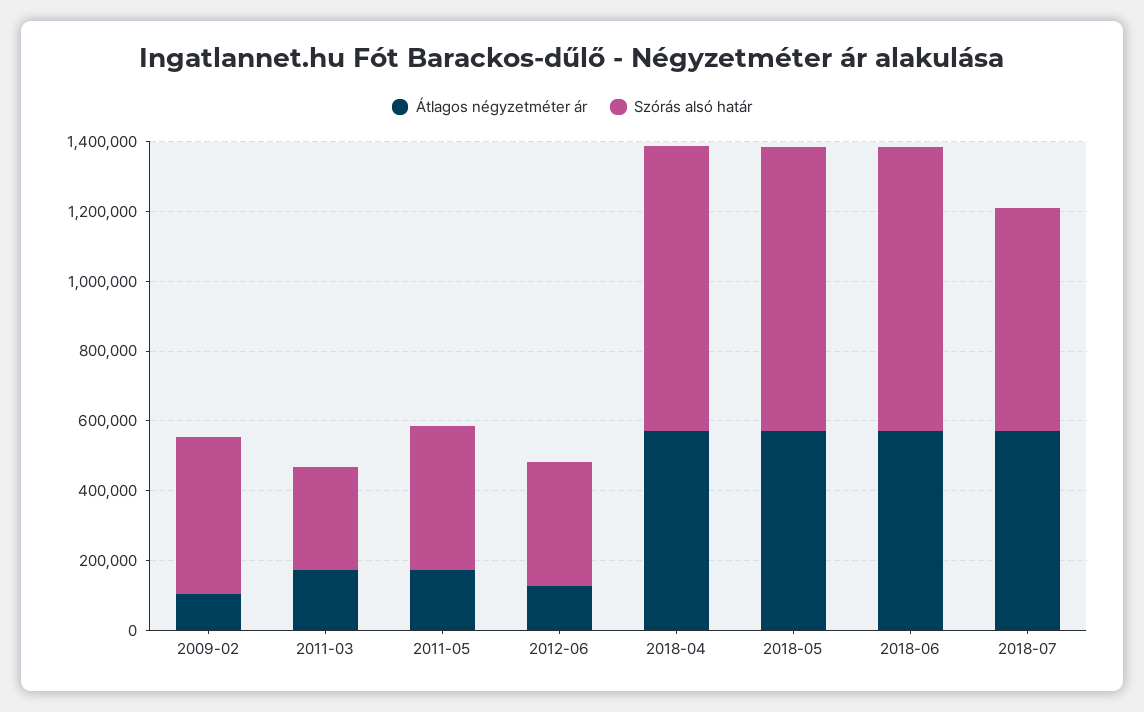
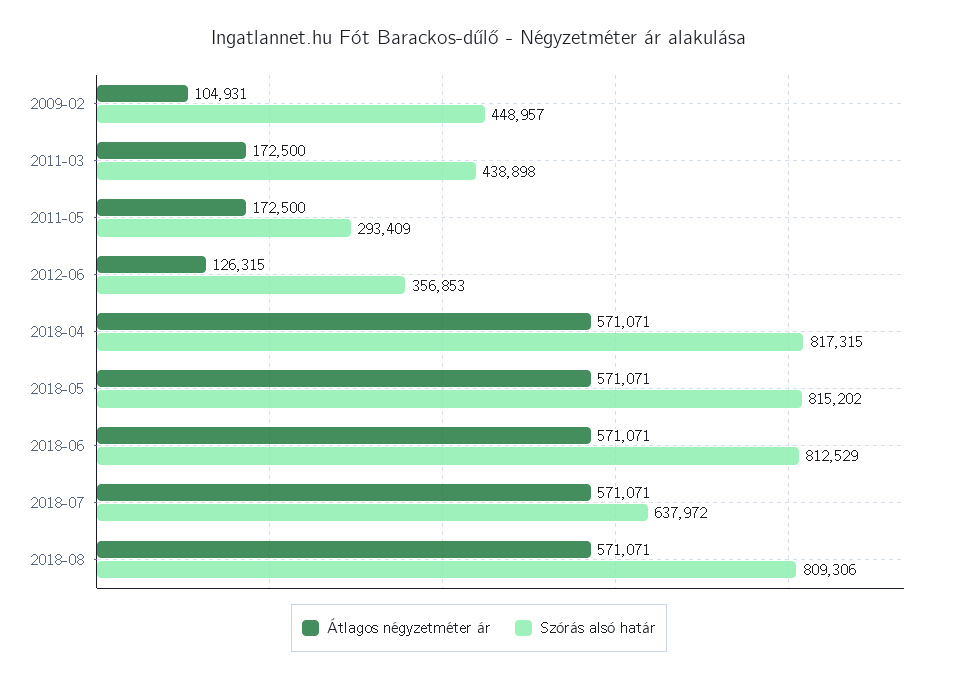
Szórás alsó határ, 2011-03: 300000 -> 438898
Szórás alsó határ, 2011-05: 400000 -> 293409
Átlagos négyzetméter ár, 2018-08: none -> 571071
Szórás alsó határ, 2018-08: none -> 809306

